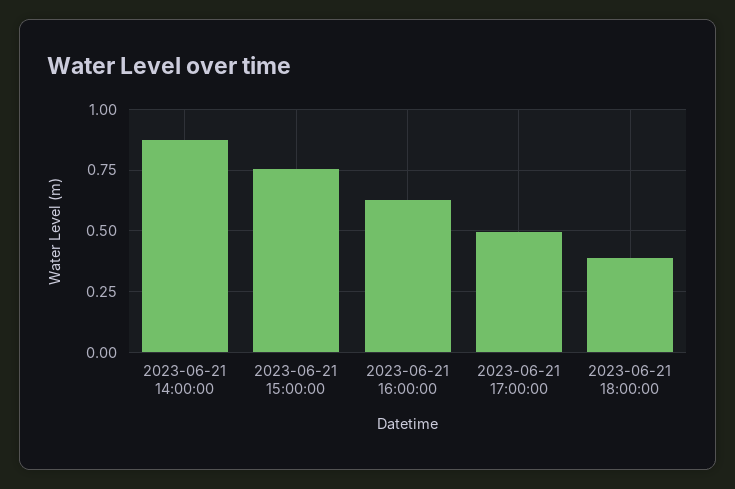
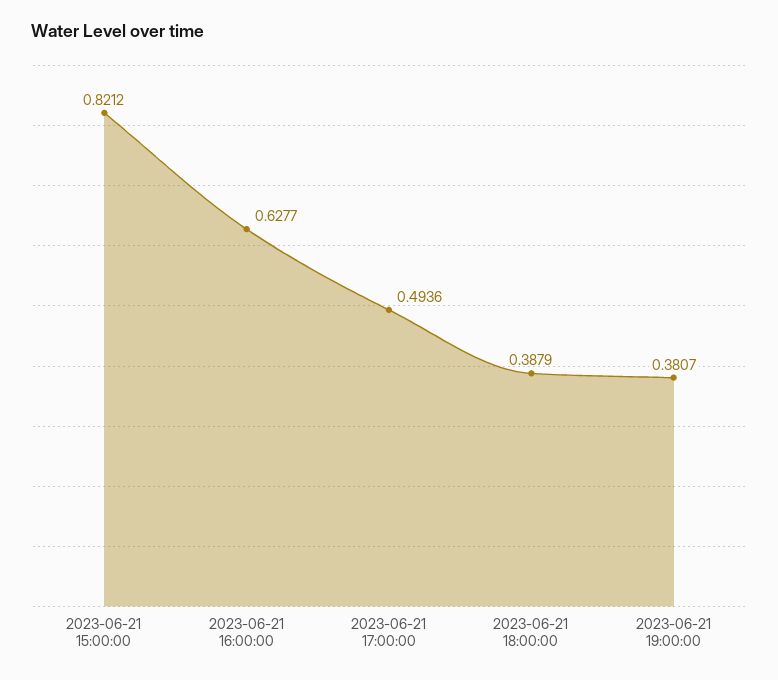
2023-06-21 14:00:00: 0.875 -> none
2023-06-21 15:00:00: 0.75 -> 0.8212
2023-06-21 19:00:00: none -> 0.3807

